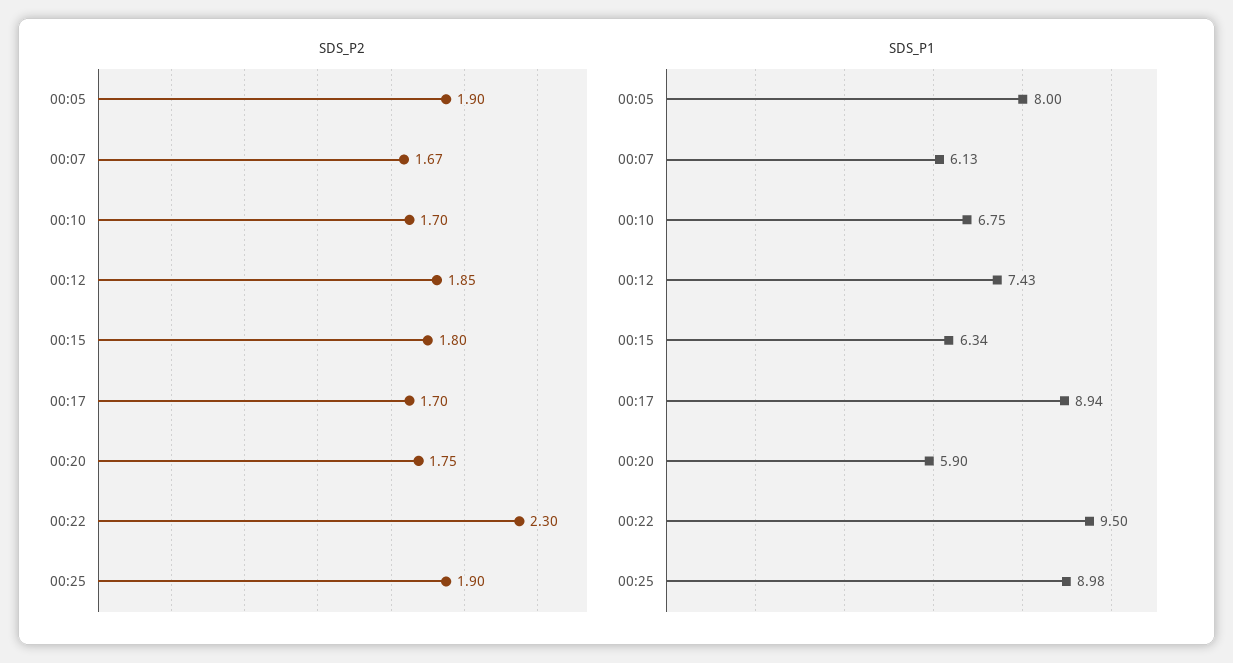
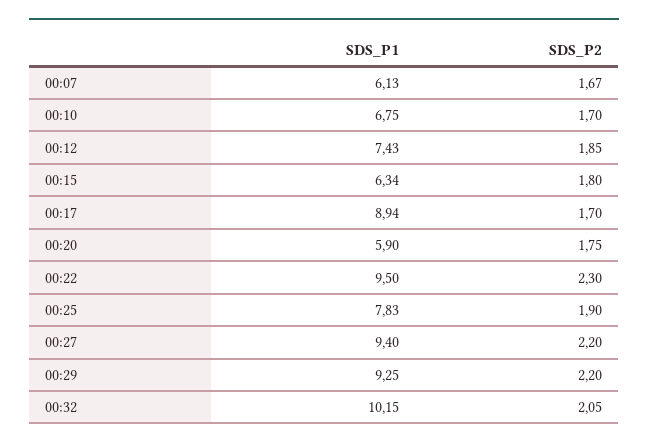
SDS_P2, 00:05: 1.9 -> none
SDS_P1, 00:05: 8 -> none
SDS_P1, 00:25: 8.98 -> 7.83
SDS_P1, 00:27: none -> 9.4
SDS_P2, 00:27: none -> 2.2
SDS_P1, 00:29: none -> 9.25
SDS_P2, 00:29: none -> 2.2
SDS_P1, 00:32: none -> 10.15
SDS_P2, 00:32: none -> 2.05

